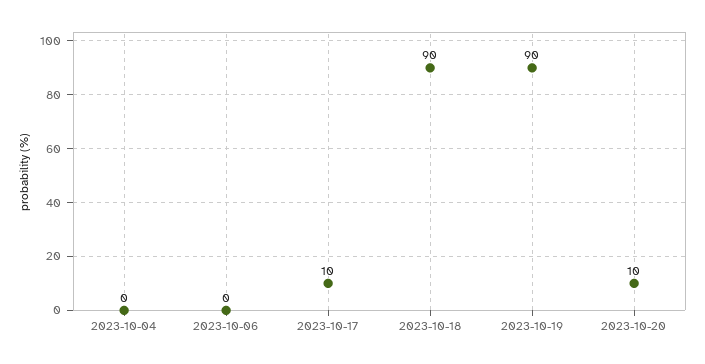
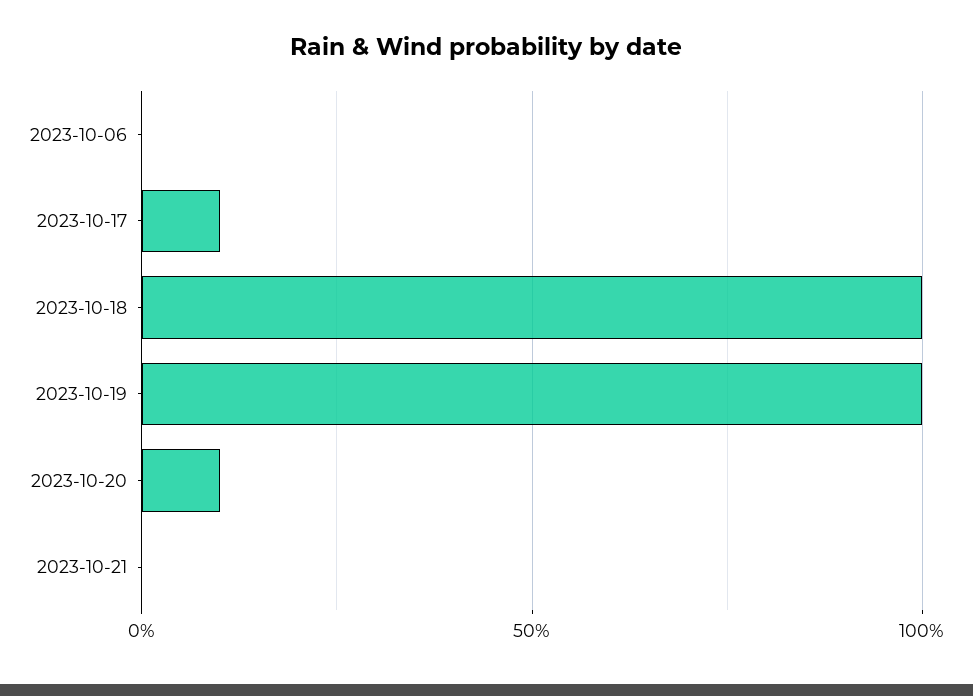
2023-10-04: 0 -> none
2023-10-18: 90 -> 100
2023-10-19: 90 -> 100
2023-10-21: none -> 0

